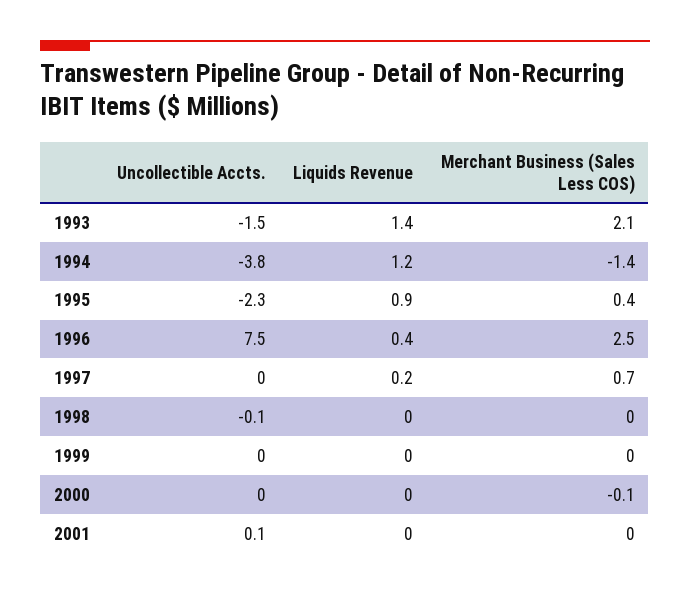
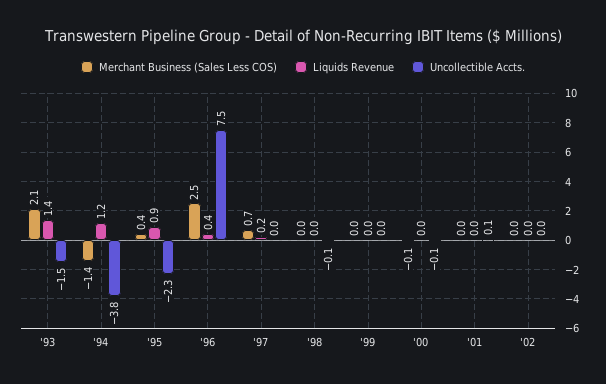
Uncollectible Accts., 2000: 0 -> -0.1
Merchant Business (Sales Less COS), '02: none -> 0
Liquids Revenue, '02: none -> 0
Uncollectible Accts., '02: none -> 0

